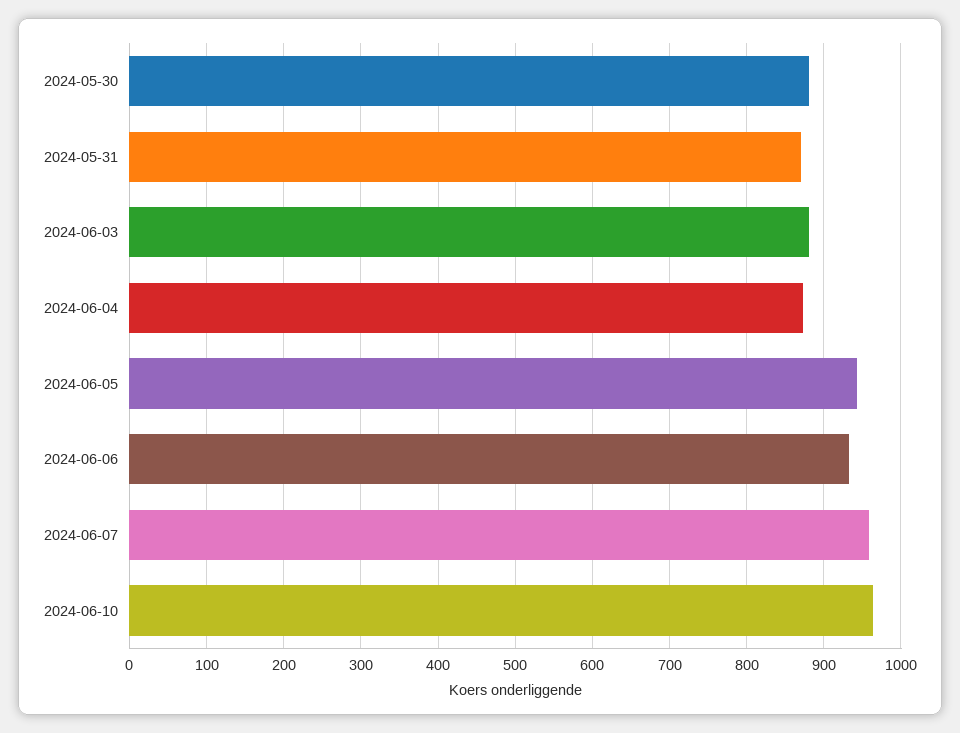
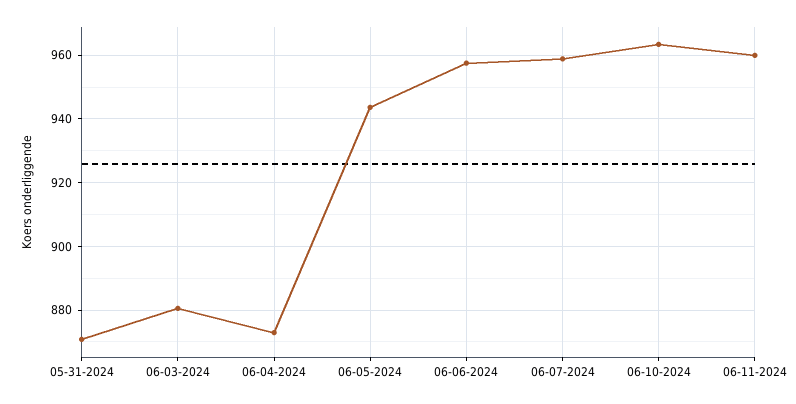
2024-05-30: 880 -> none
2024-06-06: 930 -> 958
06-11-2024: none -> 960

